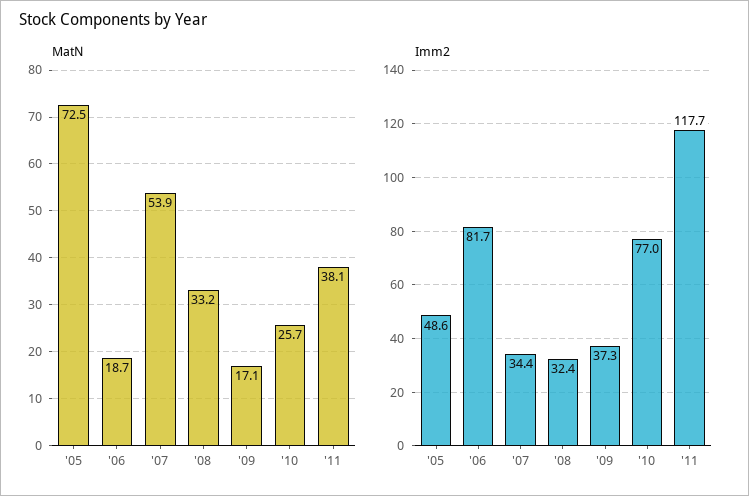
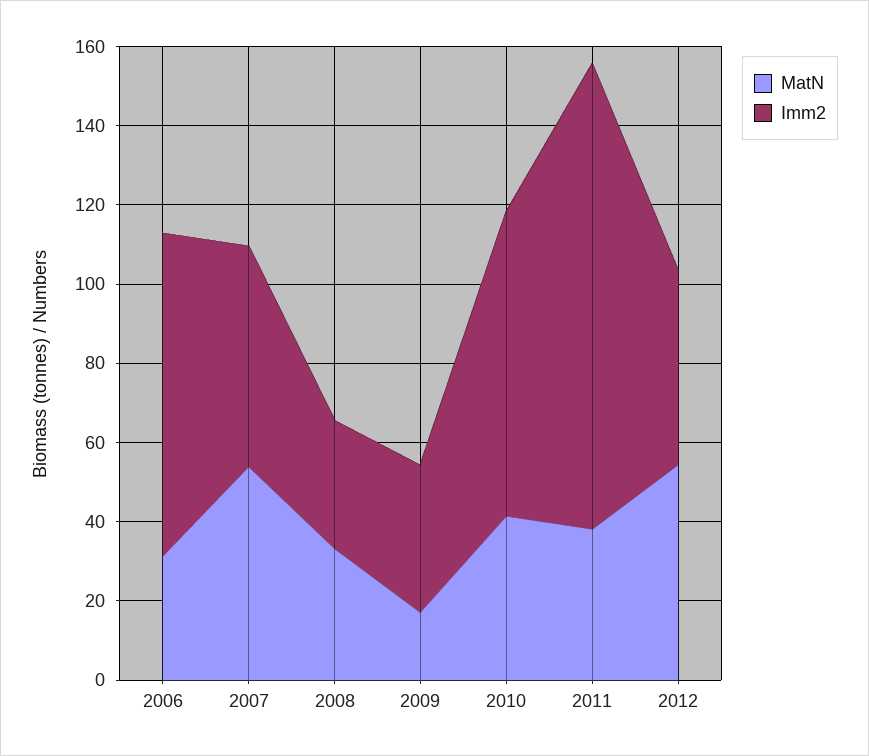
MatN, '05: 72.5 -> none
MatN, '06: 18.7 -> 30
MatN, '10: 25.7 -> 40
Imm2, '05: 48.6 -> none
Imm2, '07: 34.4 -> 55
MatN, 2012: none -> 55
Imm2, 2012: none -> 50

